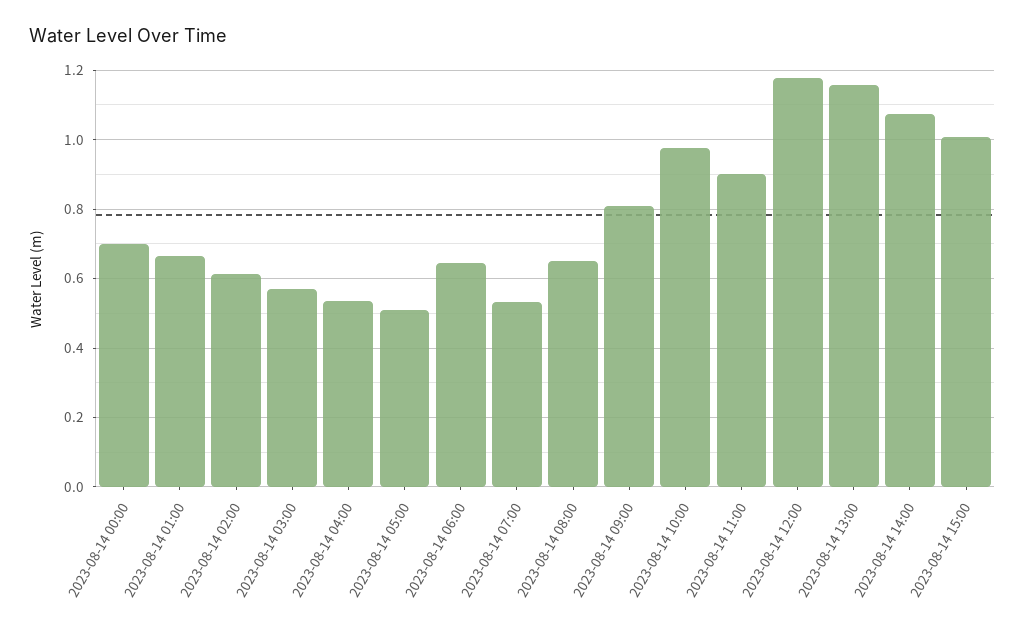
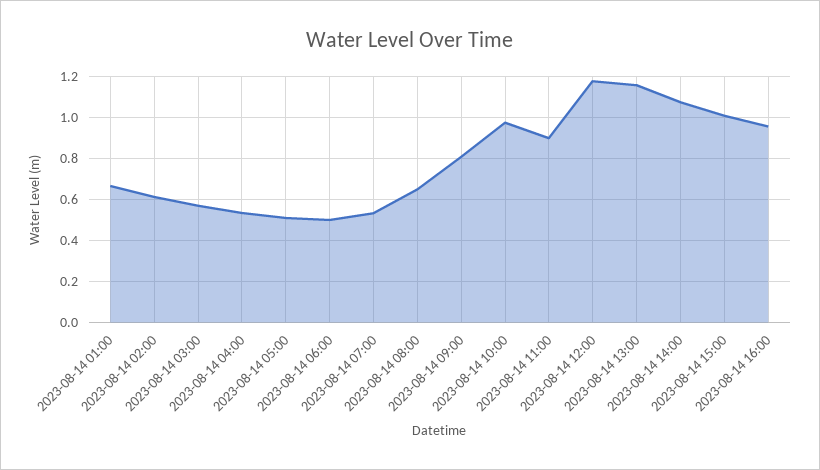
2023-08-14 00:00: 0.7 -> none
2023-08-14 06:00: 0.64 -> 0.5
2023-08-14 16:00: none -> 0.95

